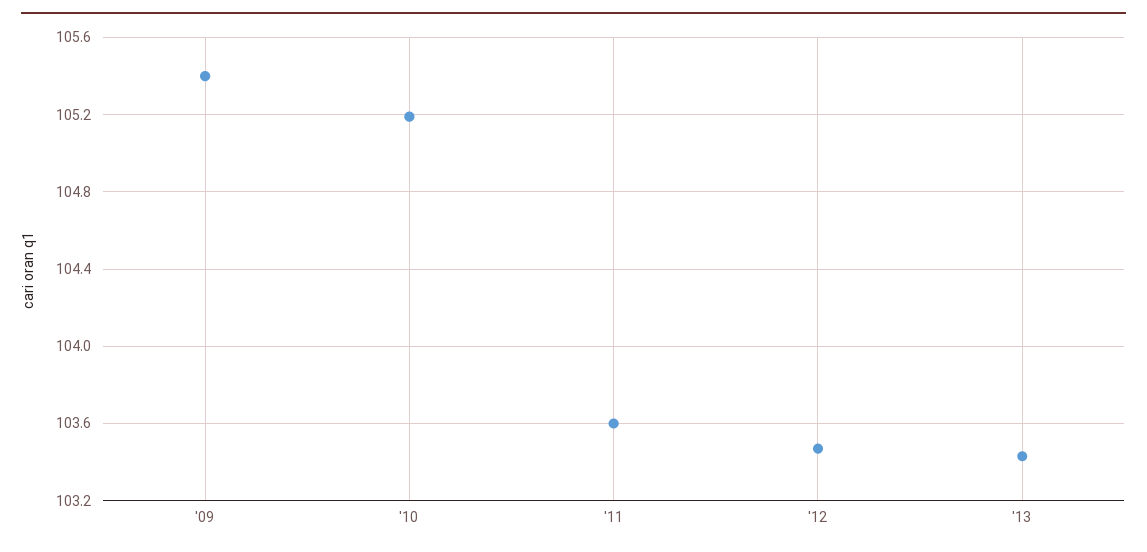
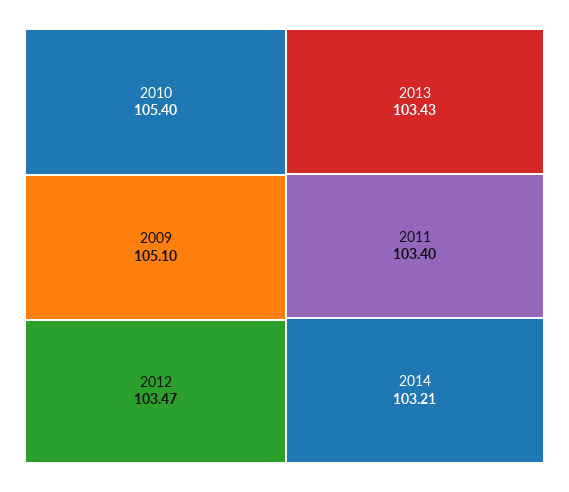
'09: 105.4 -> 105.1
'10: 105.2 -> 105.4
'11: 103.6 -> 103.4
2014: none -> 103.21

